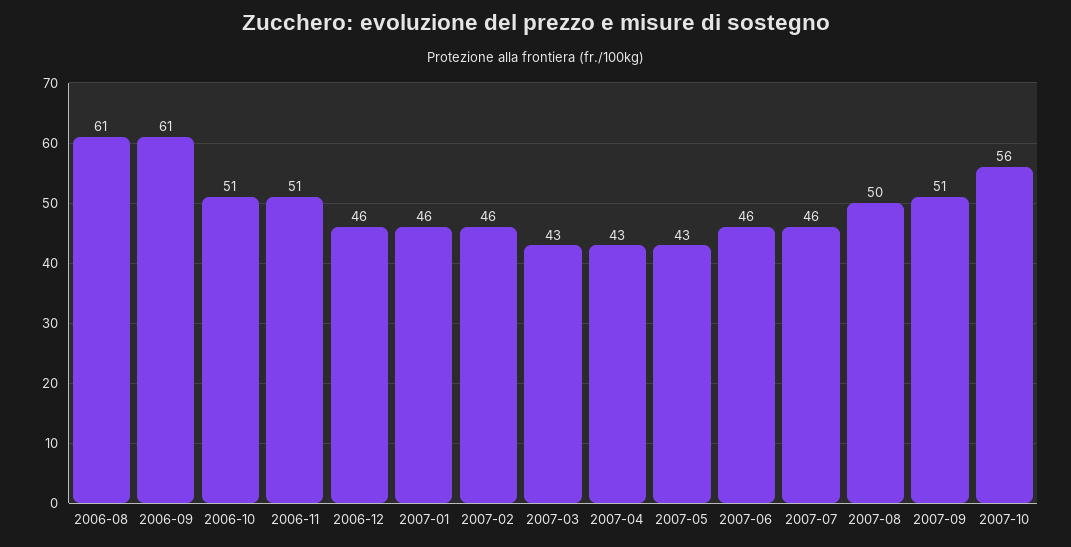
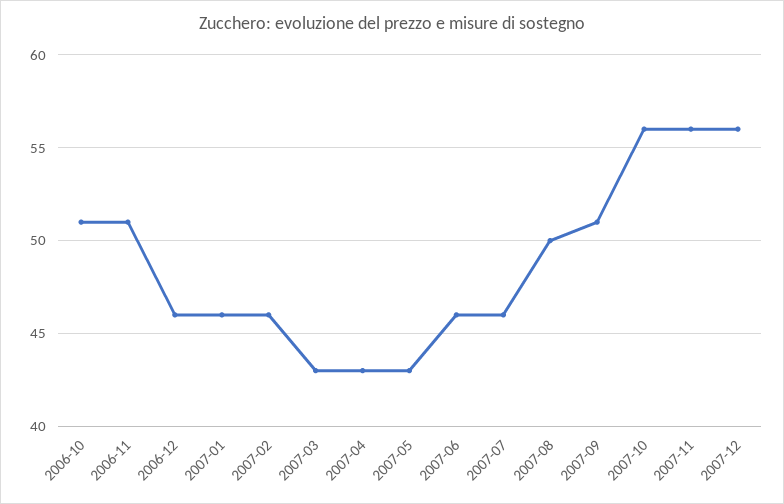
2006-08: 61 -> none
2006-09: 61 -> none
2007-11: none -> 56
2007-12: none -> 56

